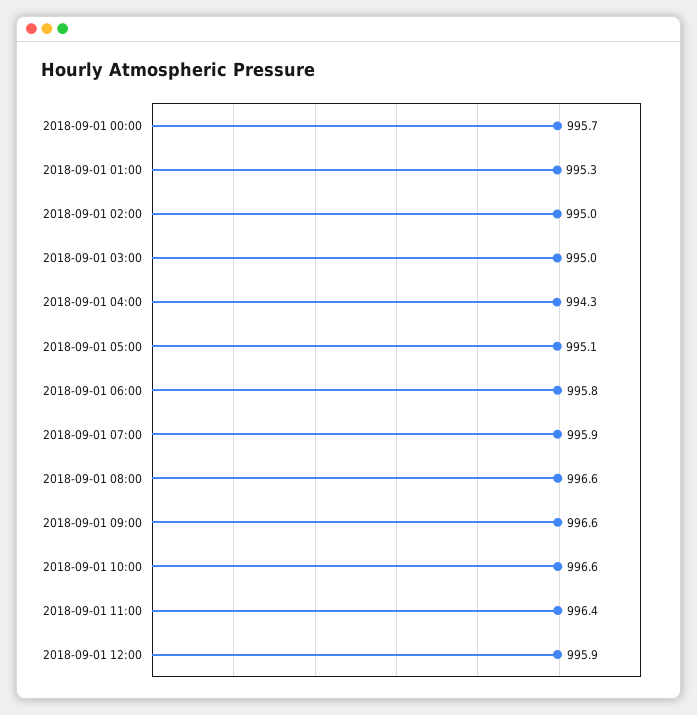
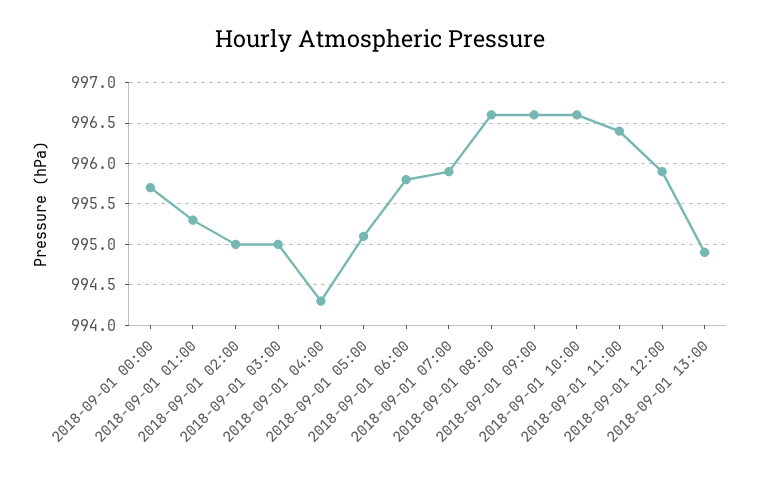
2018-09-01 13:00: none -> 994.9

